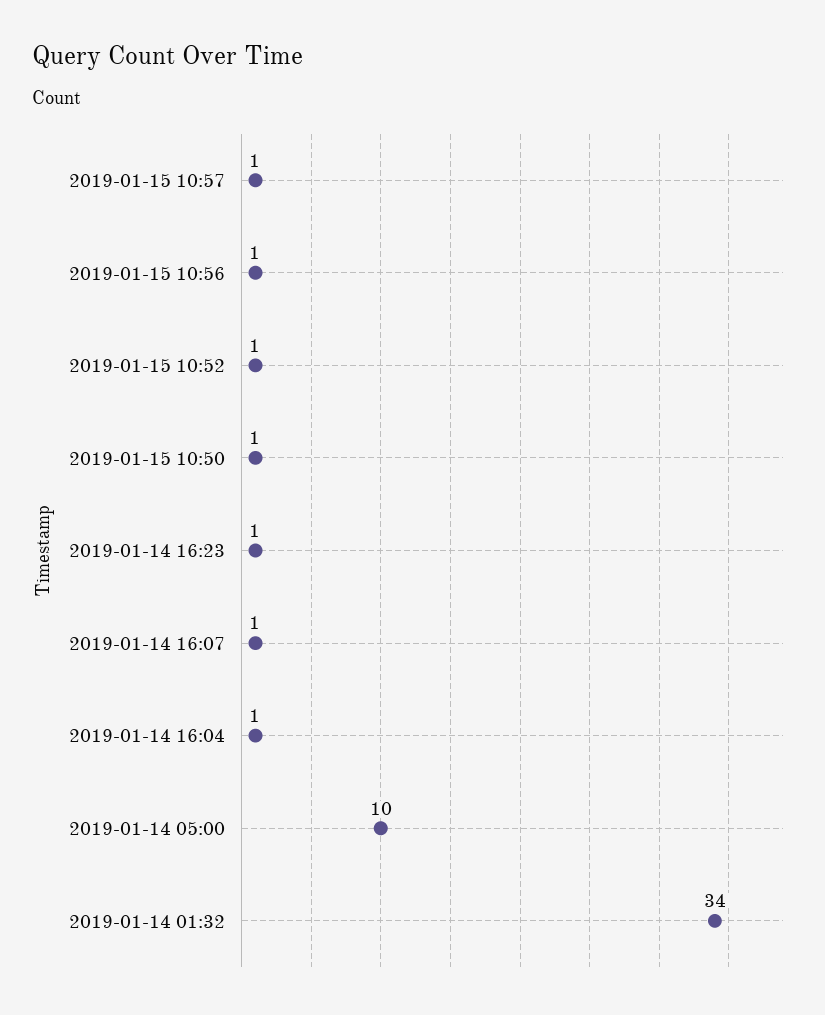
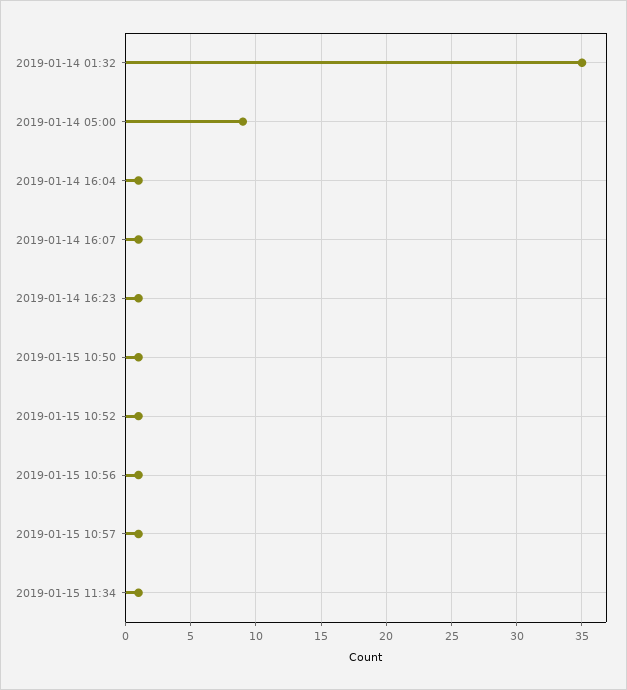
2019-01-14 05:00: 10 -> 9
2019-01-14 01:32: 34 -> 35
2019-01-15 11:34: none -> 1

